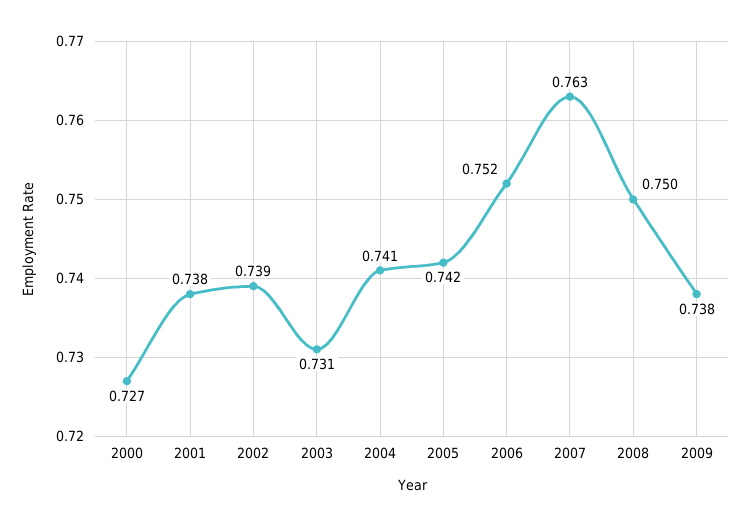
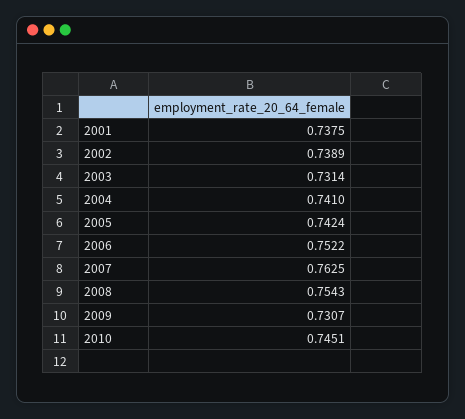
2000: 0.727 -> none
2008: 0.75 -> 0.7543
2009: 0.738 -> 0.7307
2010: none -> 0.7451

